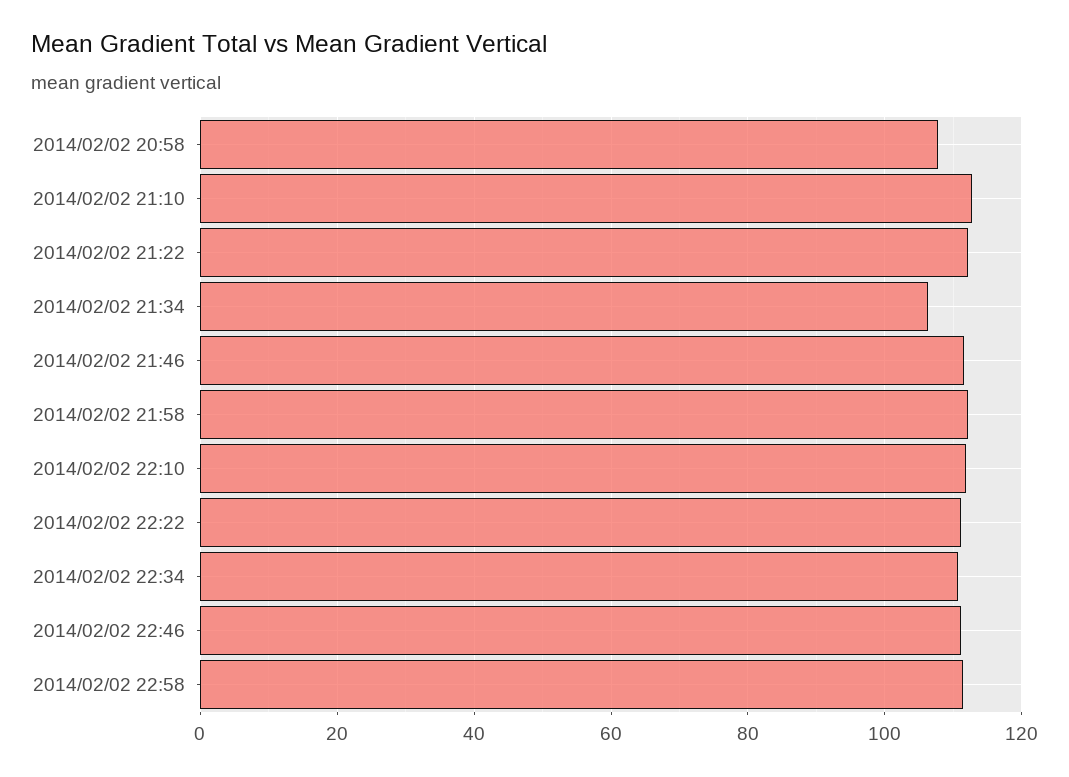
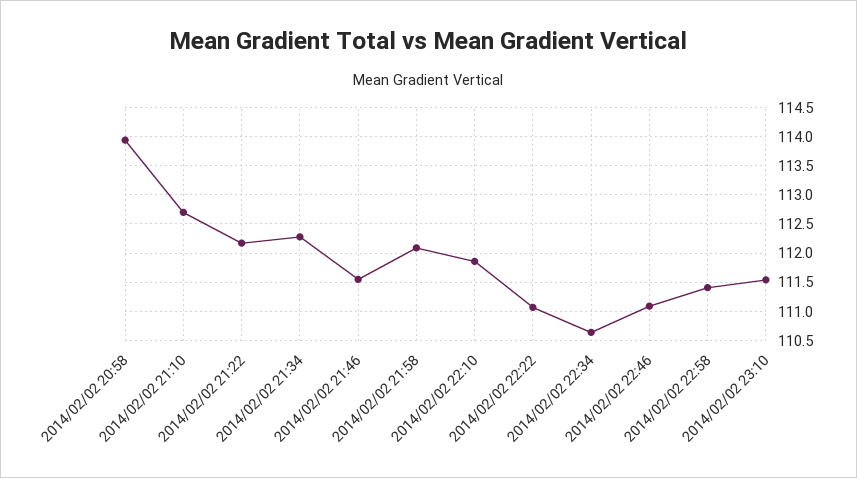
2014/02/02 20:58: 108 -> 114
2014/02/02 21:34: 106 -> 112.25
2014/02/02 23:10: none -> 111.5

